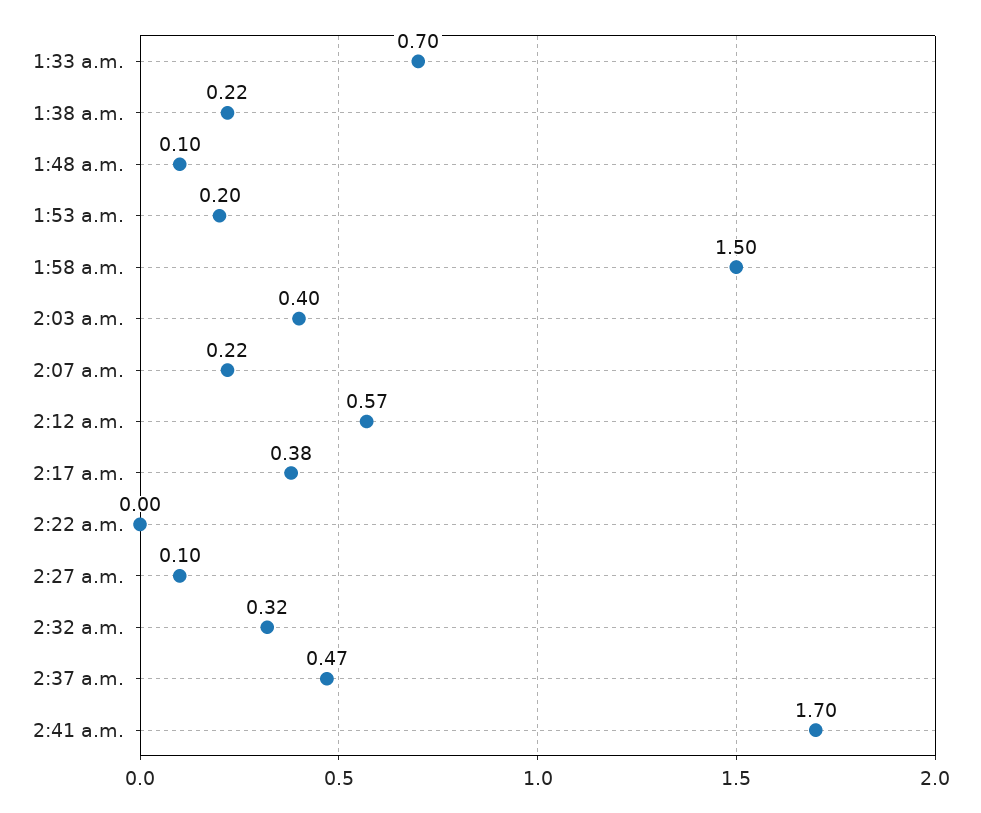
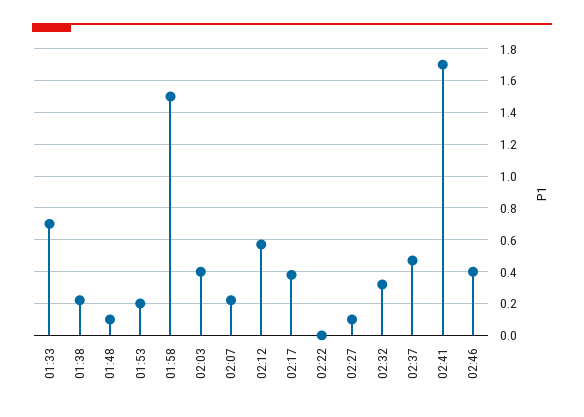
02:46: none -> 0.4

